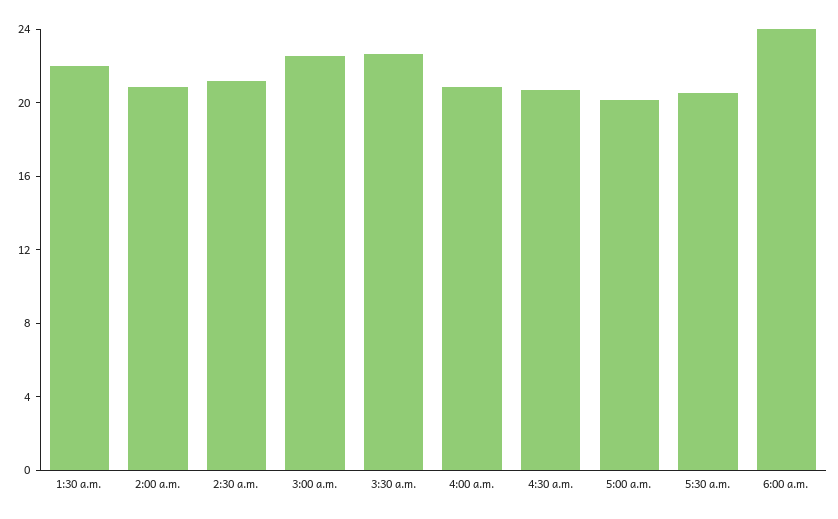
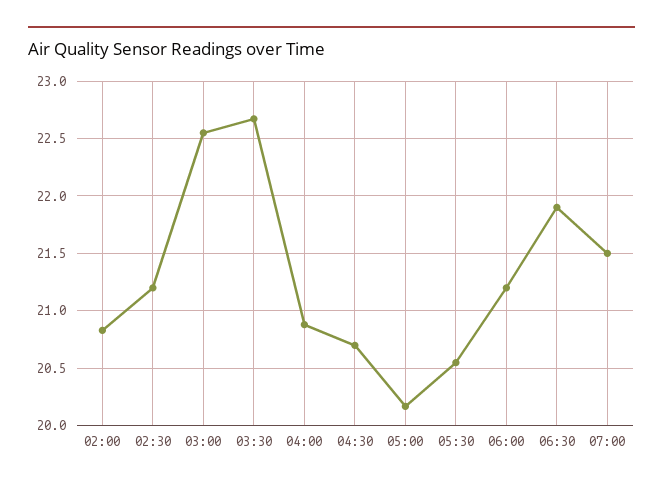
1:30 a.m.: 22 -> none
6:00 a.m.: 24 -> 21.2
06:30: none -> 21.9
07:00: none -> 21.5

